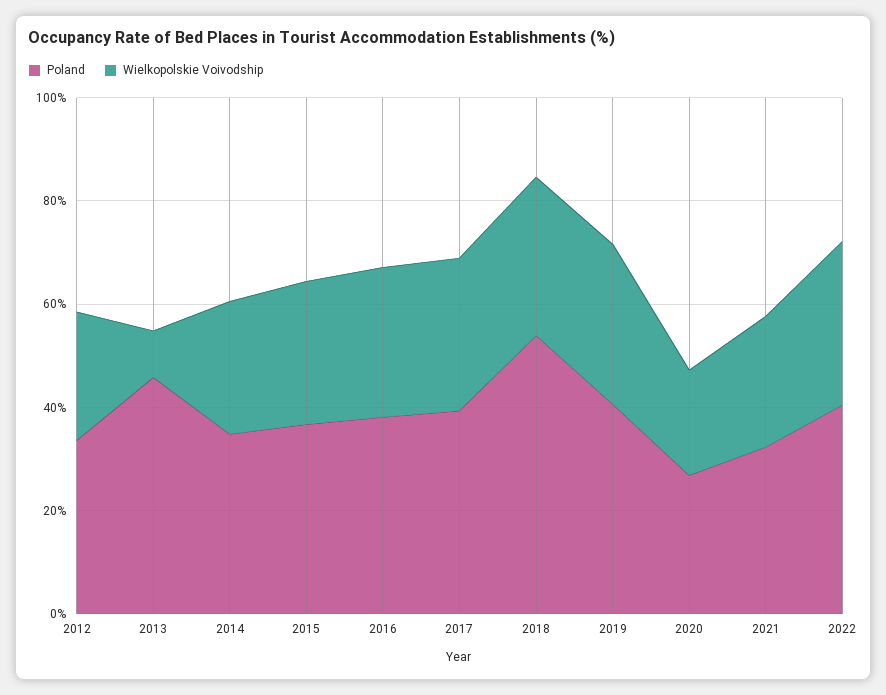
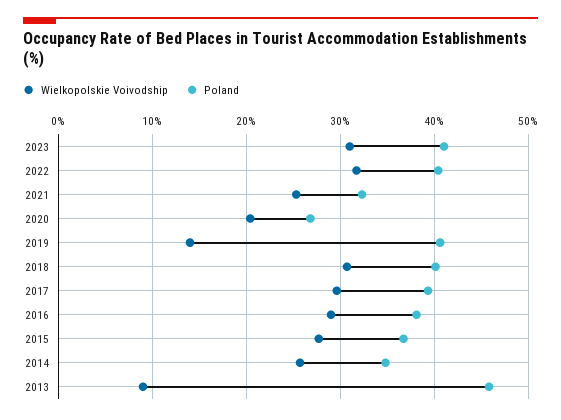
Poland, 2012: 35 -> none
Wielkopolskie Voivodship, 2012: 25 -> none
Poland, 2018: 55 -> 40
Wielkopolskie Voivodship, 2019: 30 -> 14
Wielkopolskie Voivodship, 2023: none -> 31
Poland, 2023: none -> 41

